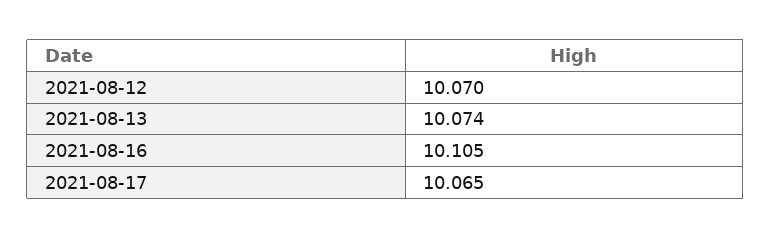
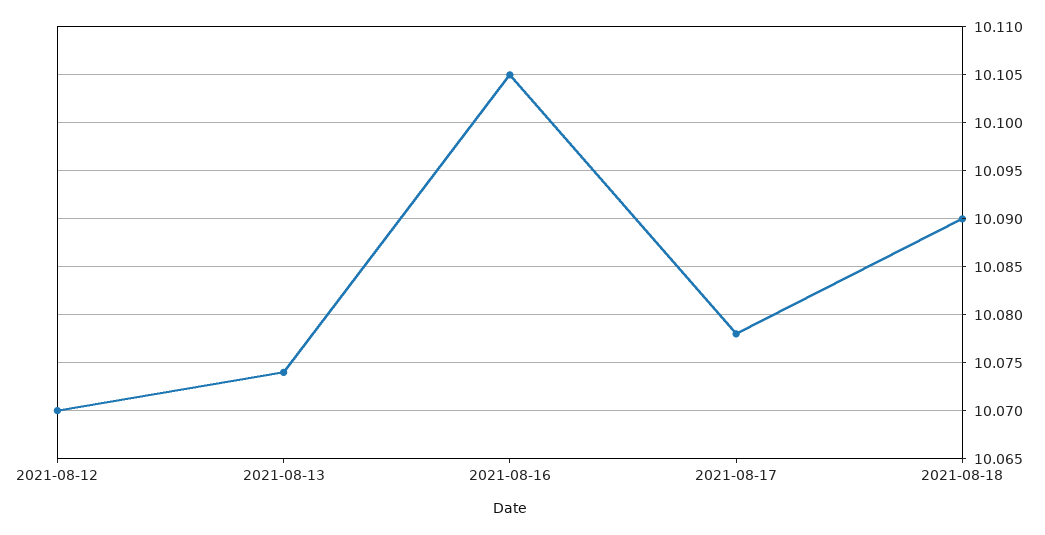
2021-08-17: 10.065 -> 10.078
2021-08-18: none -> 10.09

